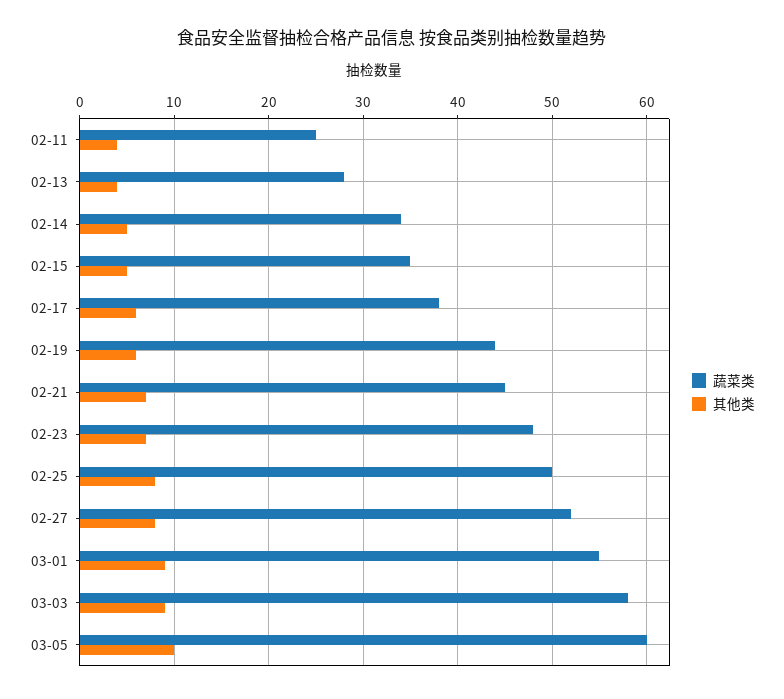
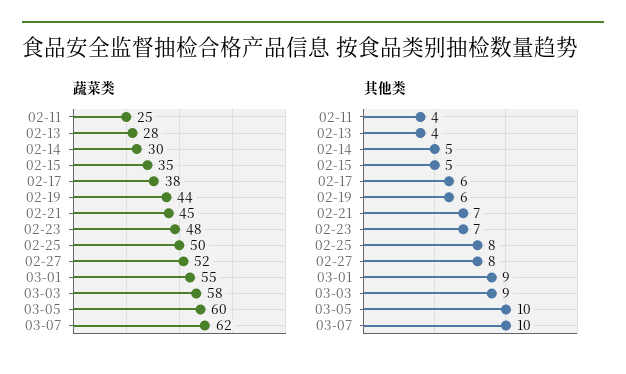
蔬菜类, 02-14: 34 -> 30
蔬菜类, 03-07: none -> 62
其他类, 03-07: none -> 10

